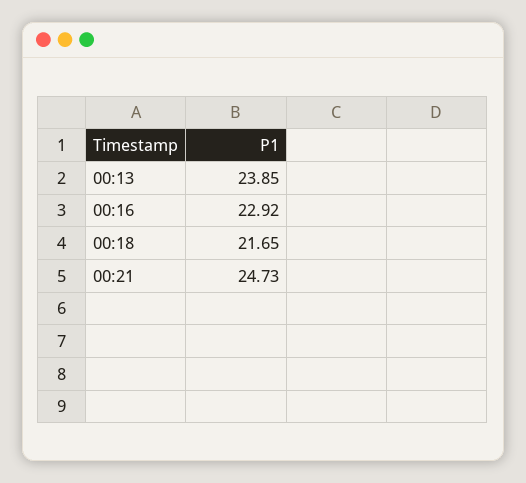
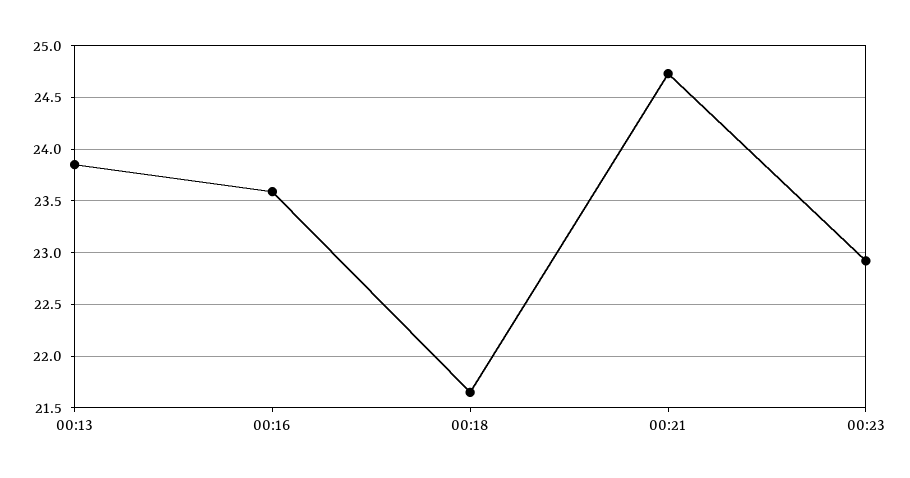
00:16: 22.92 -> 23.6
00:23: none -> 22.9

